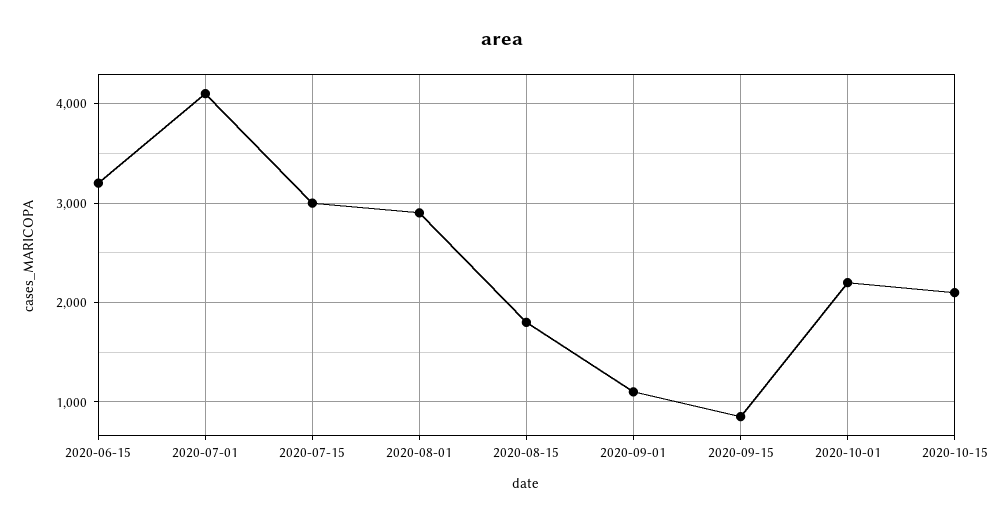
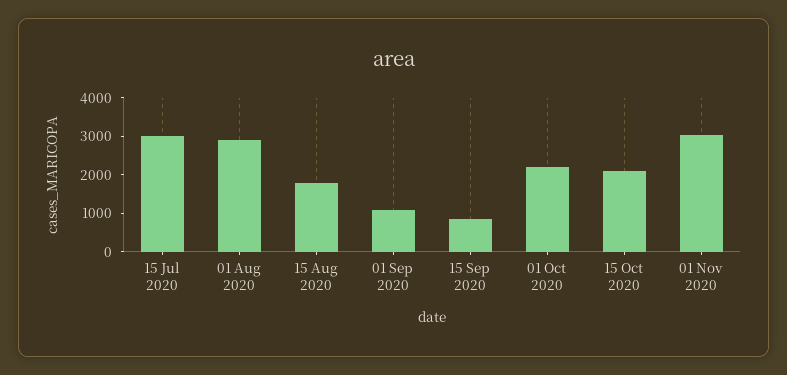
2020-06-15: 3200 -> none
2020-07-01: 4100 -> none
01 Nov 2020: none -> 3000

